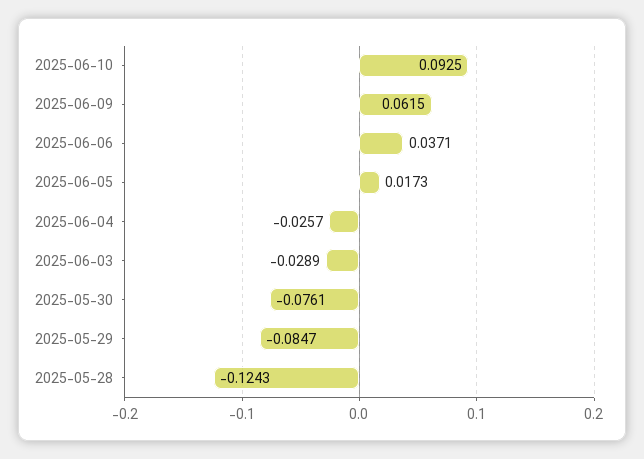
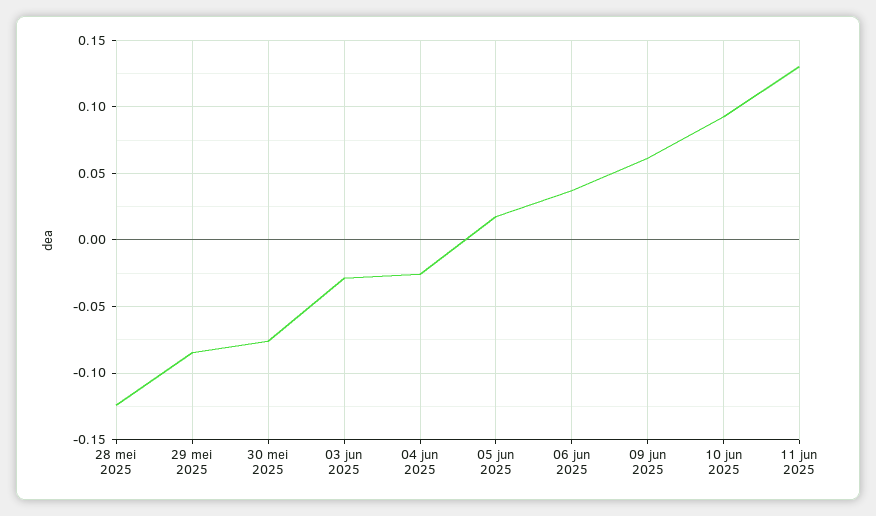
11 jun 2025: none -> 0.13

